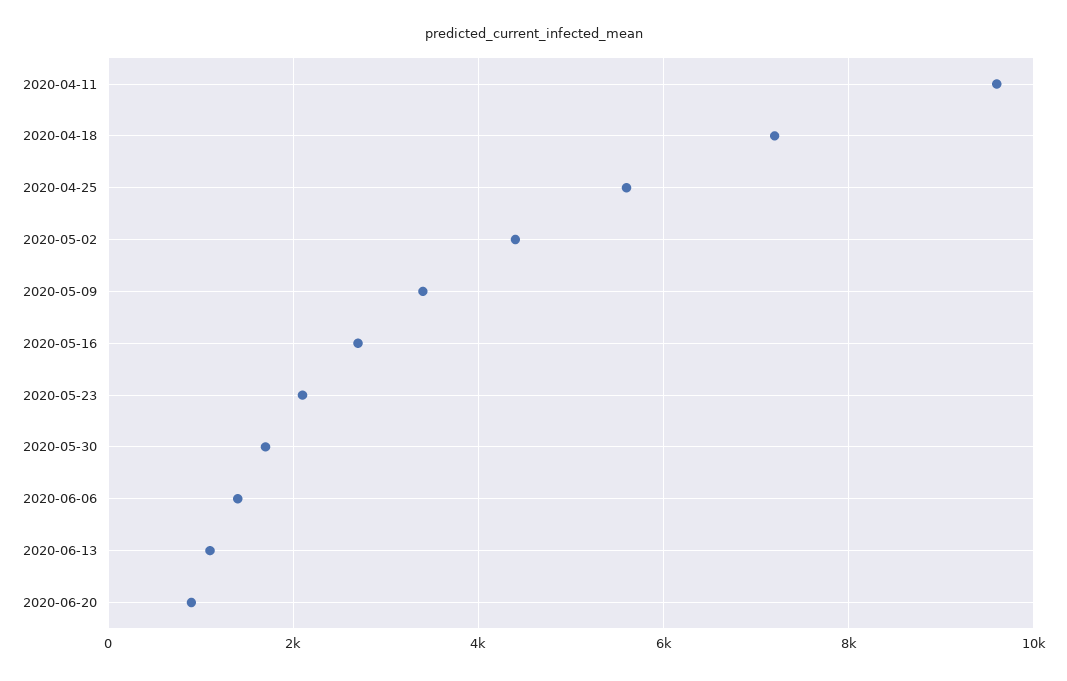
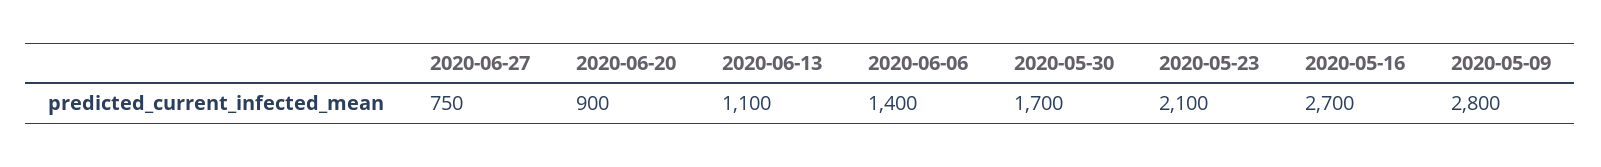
2020-04-11: 9600 -> none
2020-04-18: 7200 -> none
2020-04-25: 5600 -> none
2020-05-02: 4400 -> none
2020-05-09: 3400 -> 2800
2020-06-27: none -> 750

